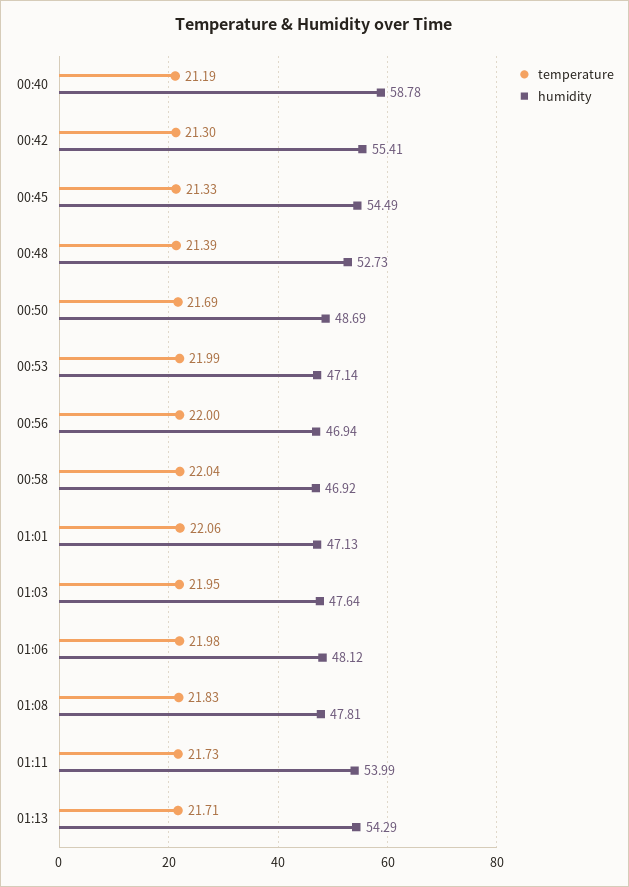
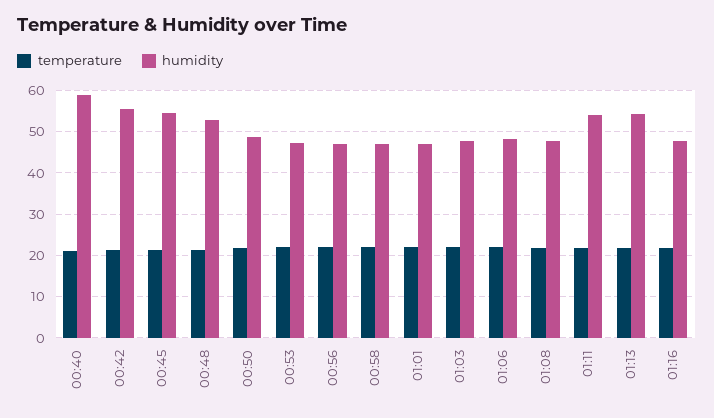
temperature, 01:16: none -> 22
humidity, 01:16: none -> 48

